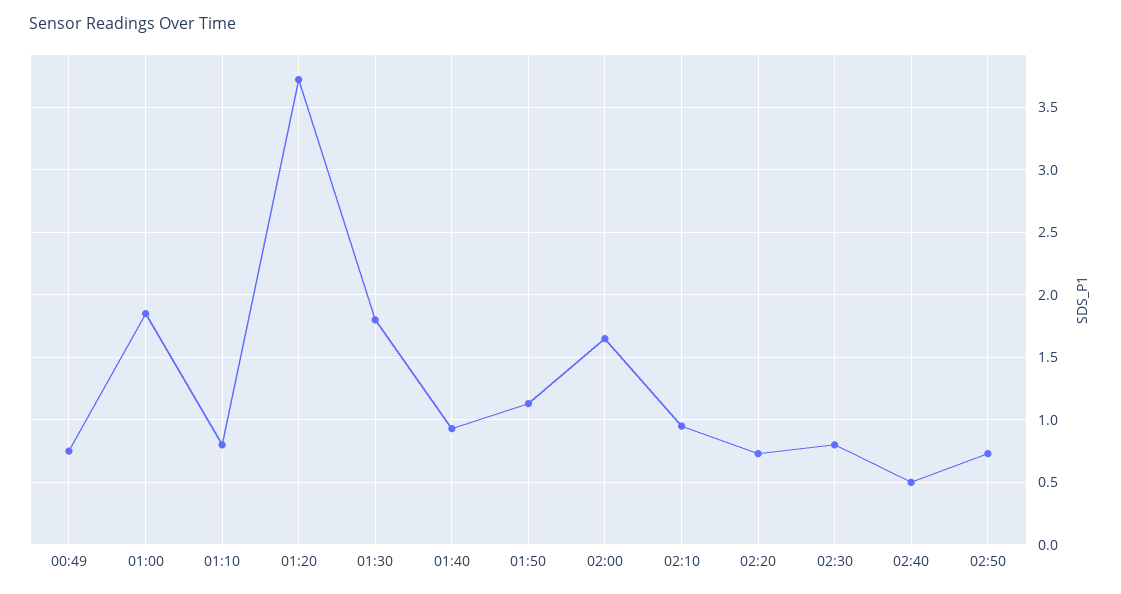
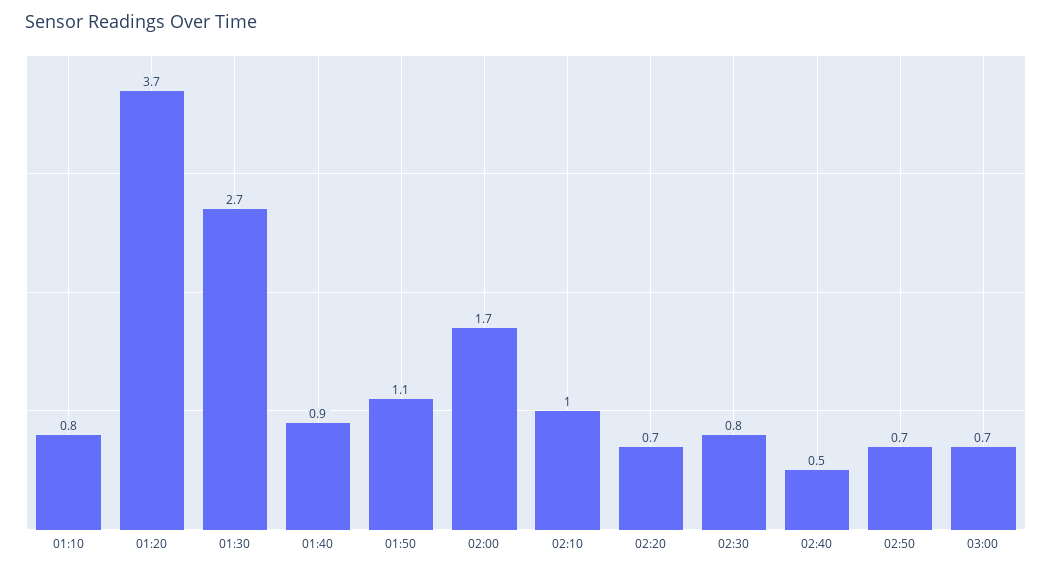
00:49: 0.75 -> none
01:00: 1.85 -> none
01:30: 1.8 -> 2.7
03:00: none -> 0.7

